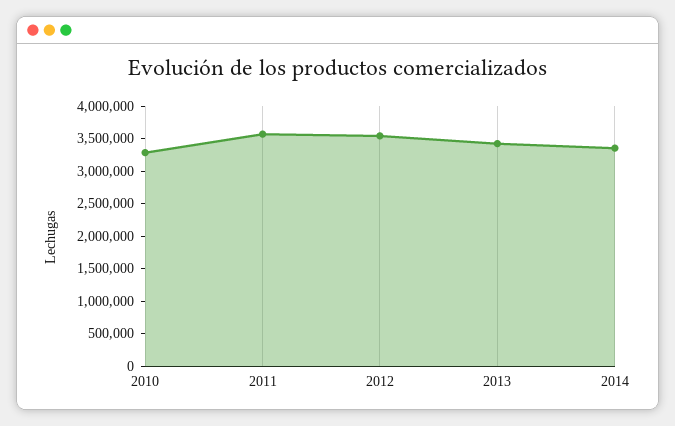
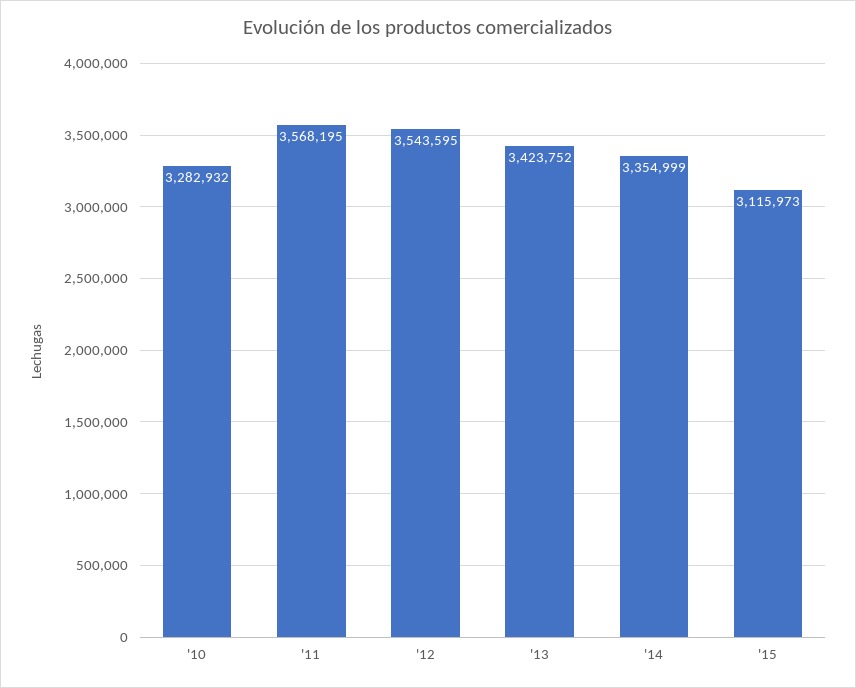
'15: none -> 3115973

